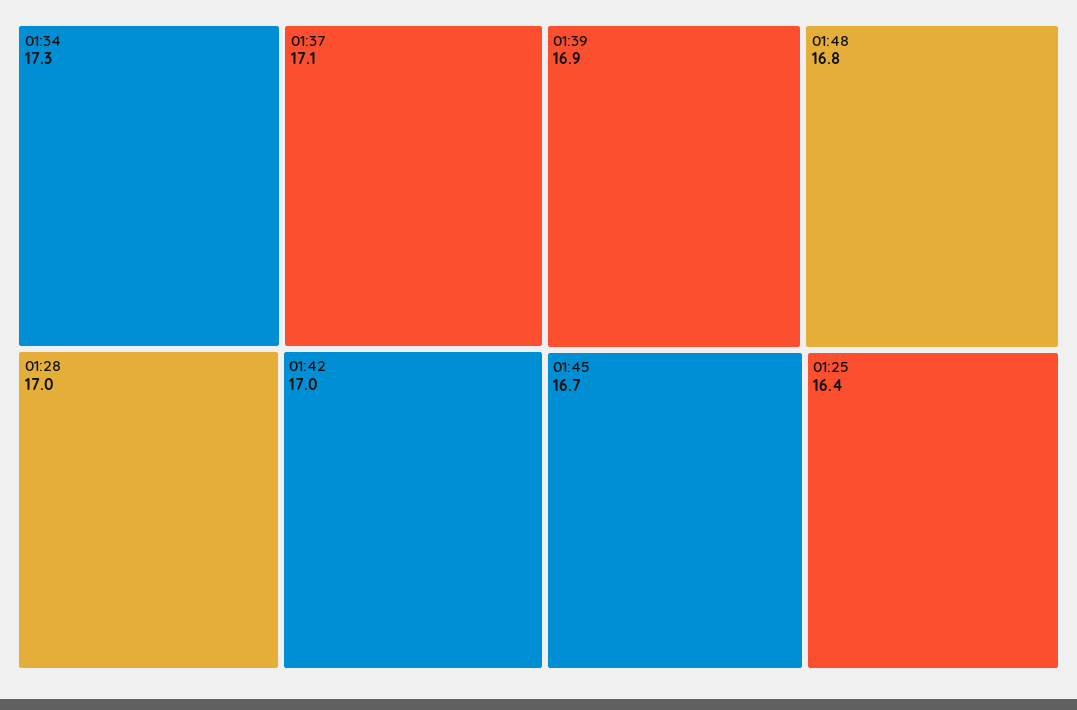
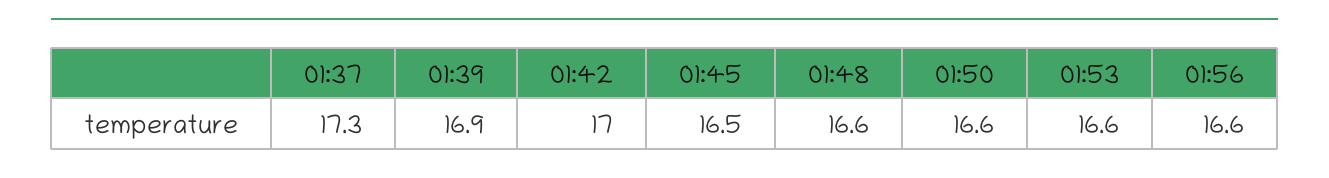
01:34: 17.3 -> none
01:37: 17.1 -> 17.3
01:28: 17 -> none
01:48: 16.8 -> 16.6
01:45: 16.7 -> 16.5
01:25: 16.4 -> none
01:50: none -> 16.6
01:53: none -> 16.6
01:56: none -> 16.6

